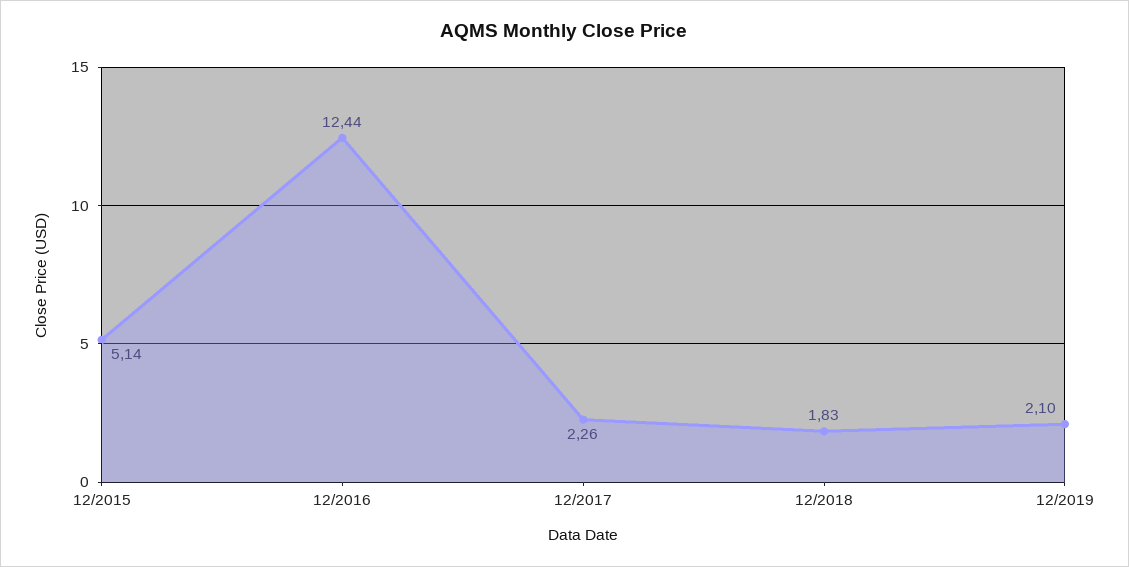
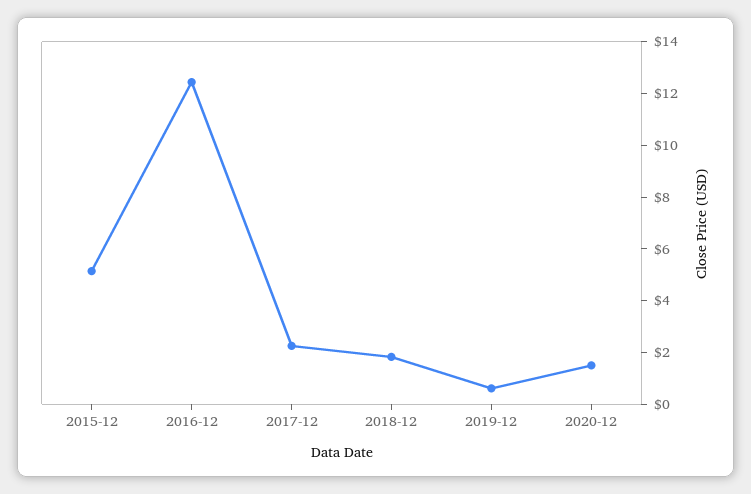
12/2019: 2.1 -> 0.5
2020-12: none -> 1.5

